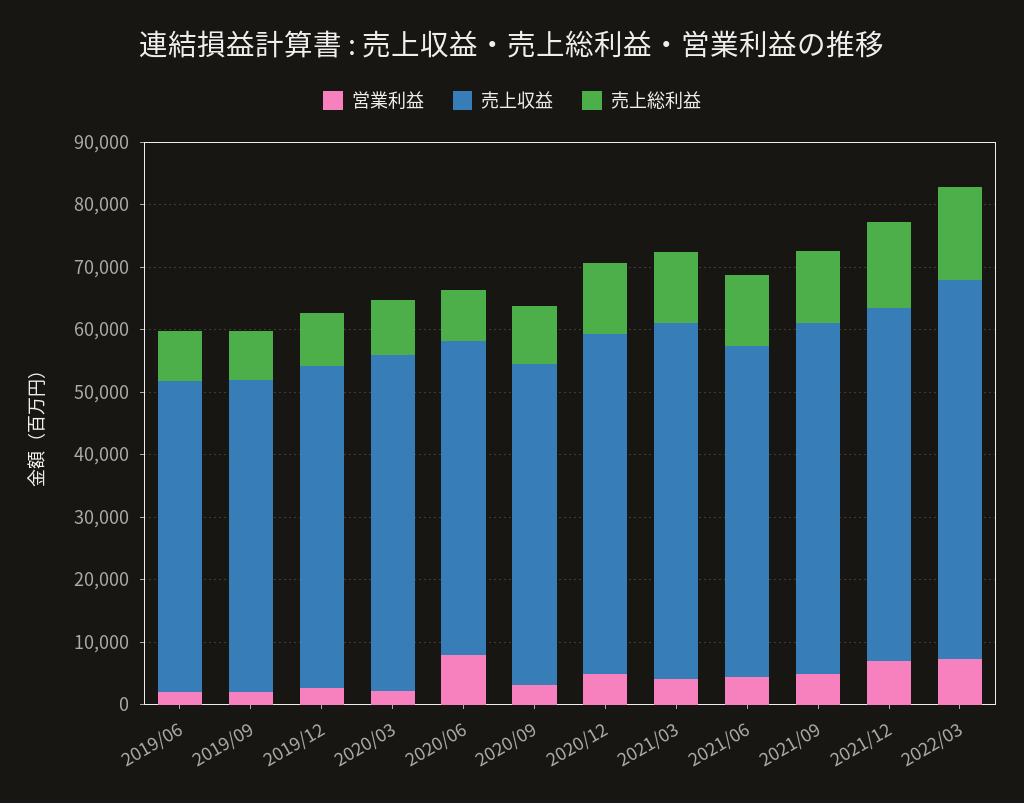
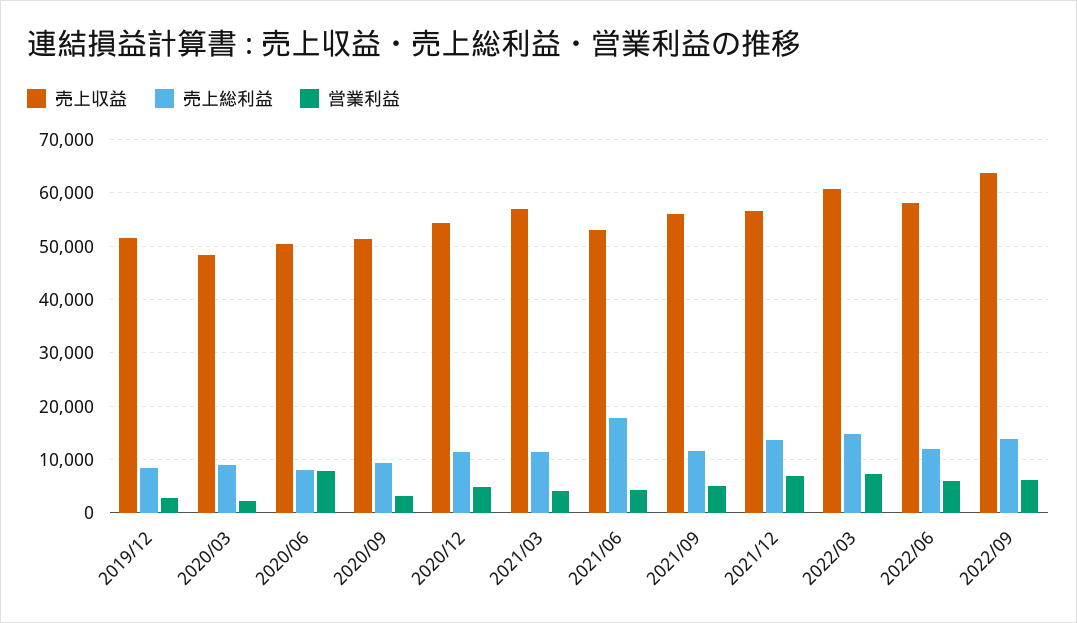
営業利益, 2019/06: 2000 -> none
売上収益, 2019/06: 50000 -> none
売上総利益, 2019/06: 8000 -> none
営業利益, 2019/09: 2000 -> none
売上収益, 2019/09: 50000 -> none
売上総利益, 2019/09: 8000 -> none
売上収益, 2020/03: 54000 -> 48000
売上総利益, 2021/06: 12000 -> 18000
売上収益, 2022/06: none -> 58000
売上総利益, 2022/06: none -> 12000
営業利益, 2022/06: none -> 6000
売上収益, 2022/09: none -> 64000
売上総利益, 2022/09: none -> 14000
営業利益, 2022/09: none -> 6000

